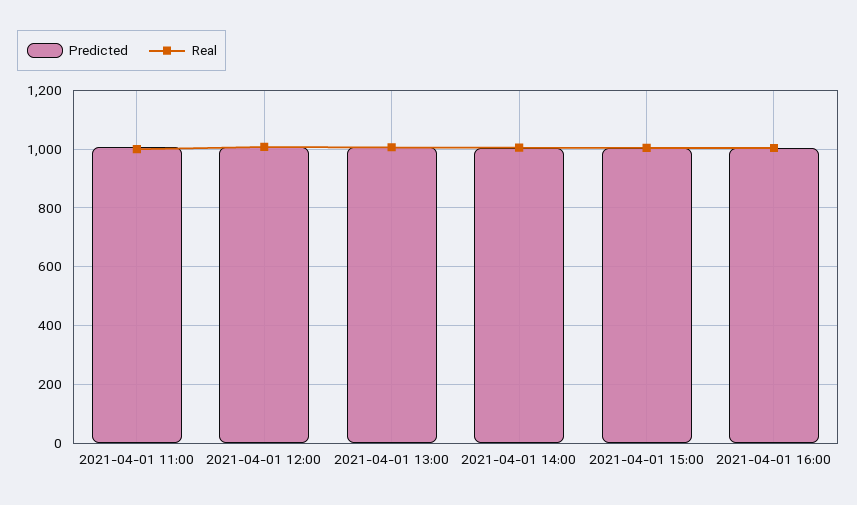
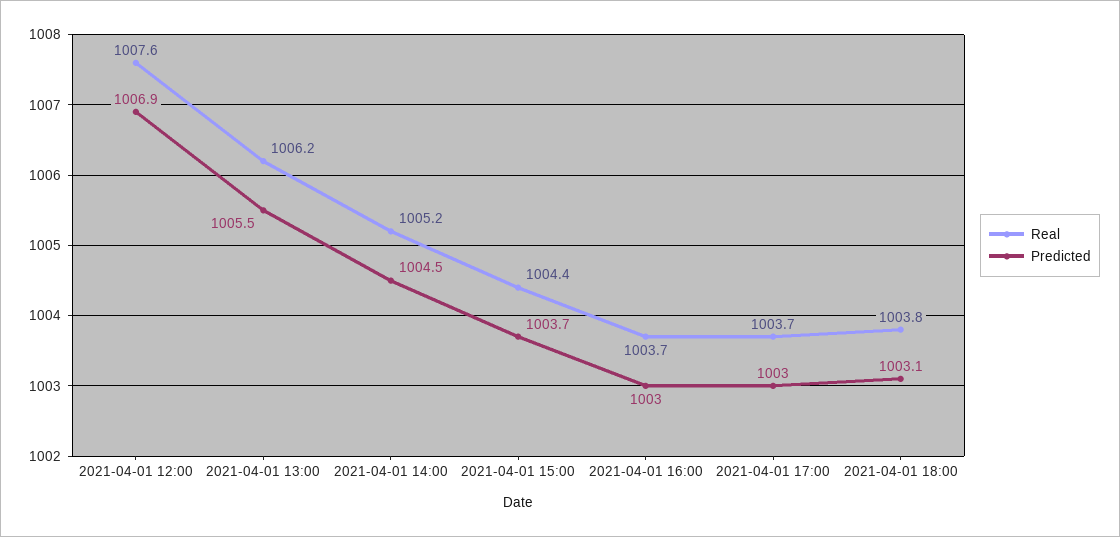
Predicted, 2021-04-01 11:00: 1000 -> none
Real, 2021-04-01 11:00: 1000 -> none
Real, 2021-04-01 17:00: none -> 1003.7
Predicted, 2021-04-01 17:00: none -> 1003
Real, 2021-04-01 18:00: none -> 1003.8
Predicted, 2021-04-01 18:00: none -> 1003.1

